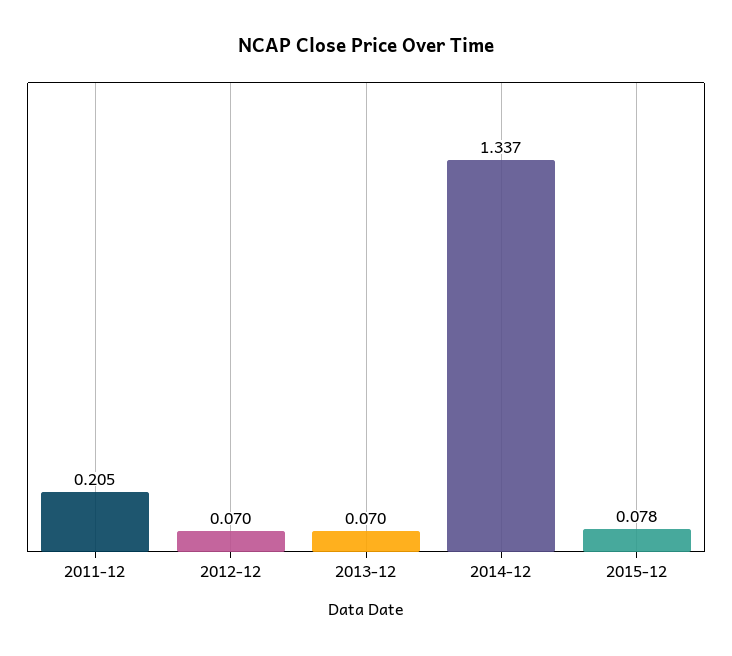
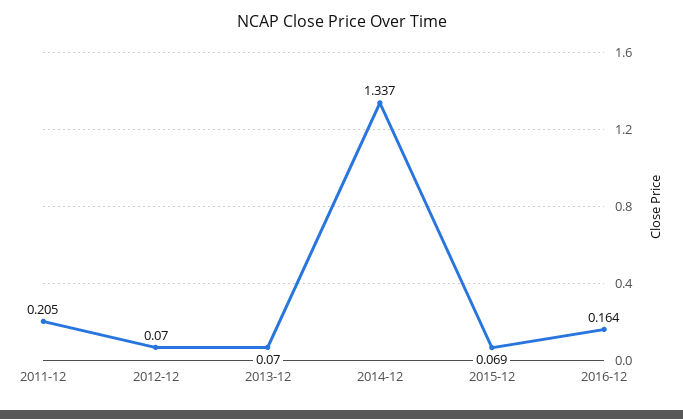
2015-12: 0.078 -> 0.069
2016-12: none -> 0.164

